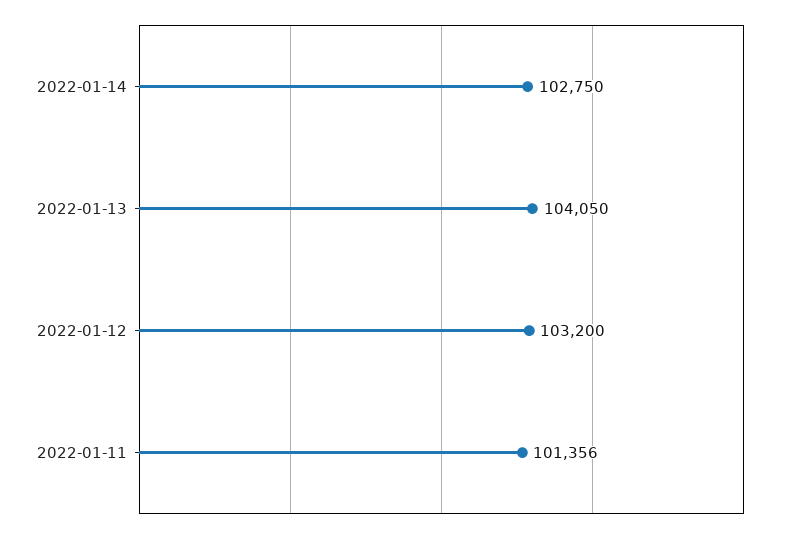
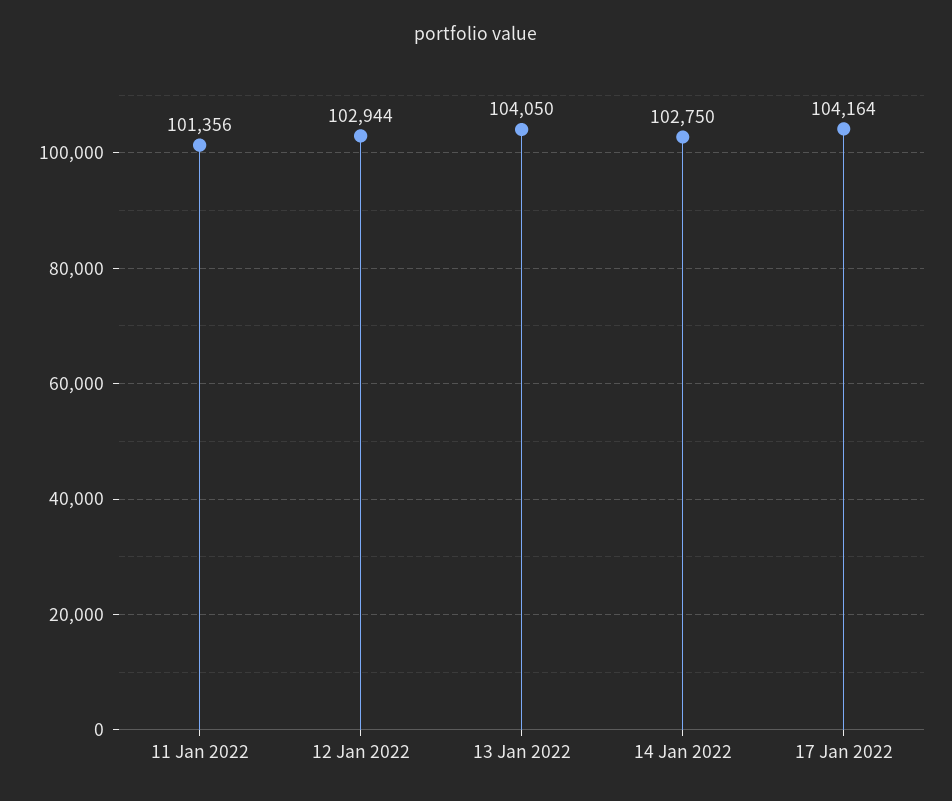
2022-01-12: 103200 -> 102944
17 Jan 2022: none -> 104164

